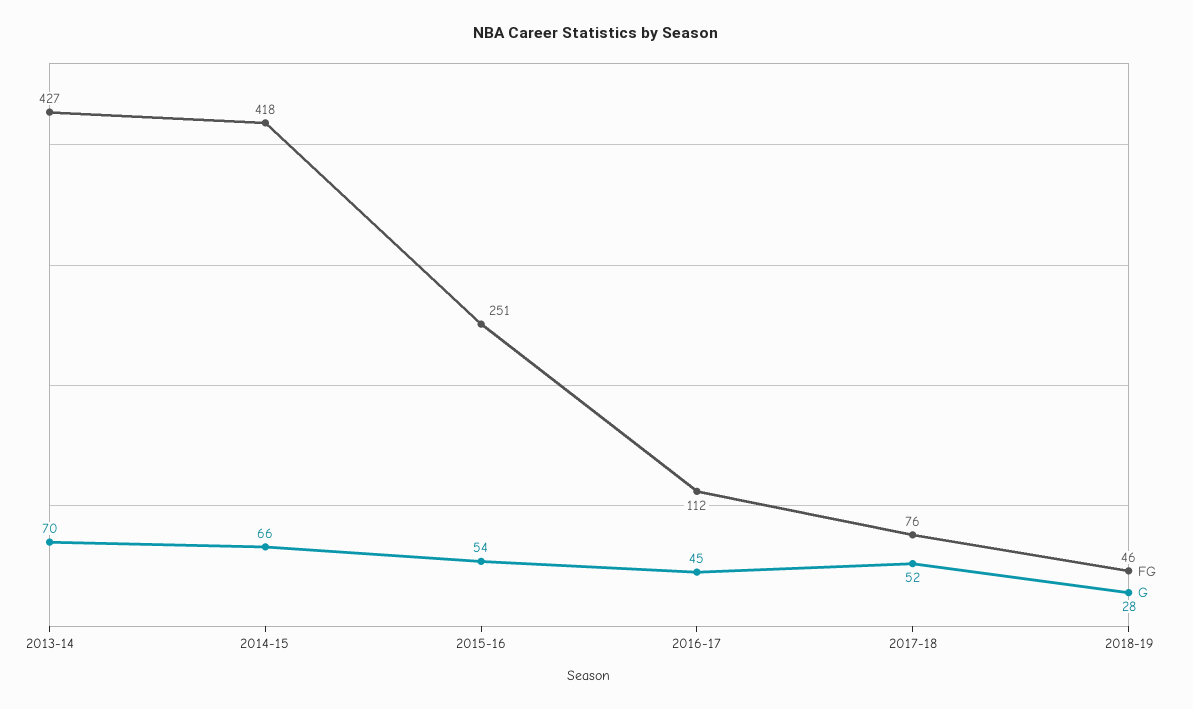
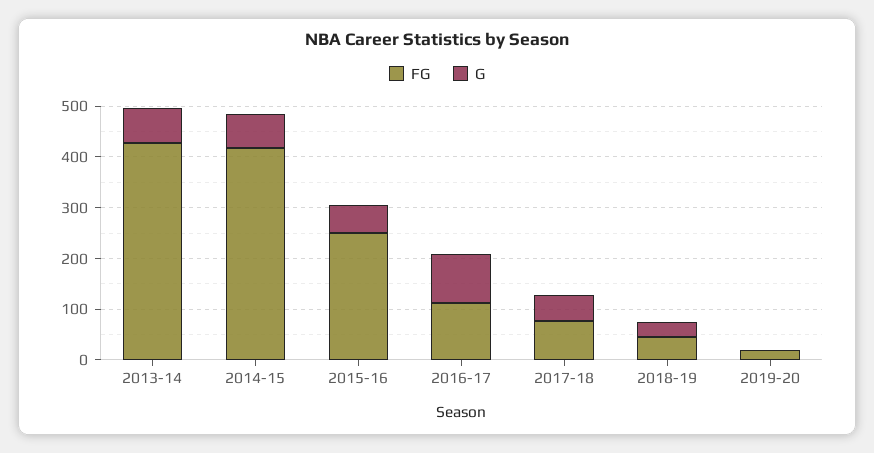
G, 2016-17: 45 -> 100
FG, 2019-20: none -> 20
G, 2019-20: none -> 0

